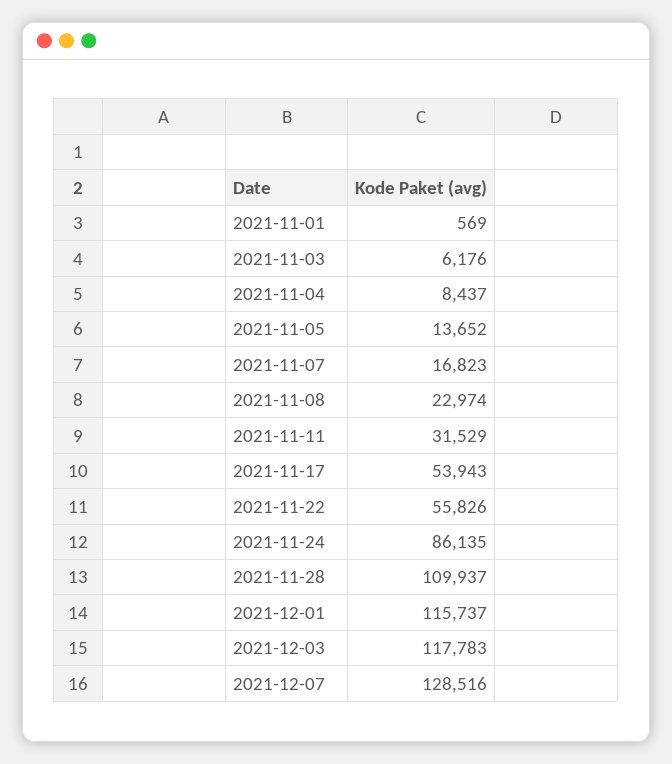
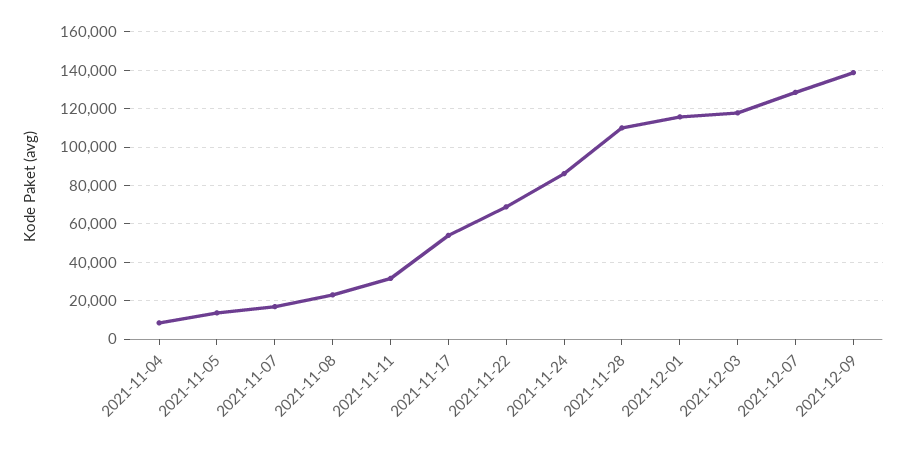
2021-11-01: 569 -> none
2021-11-03: 6176 -> none
2021-11-22: 55826 -> 70000
2021-12-09: none -> 140000

